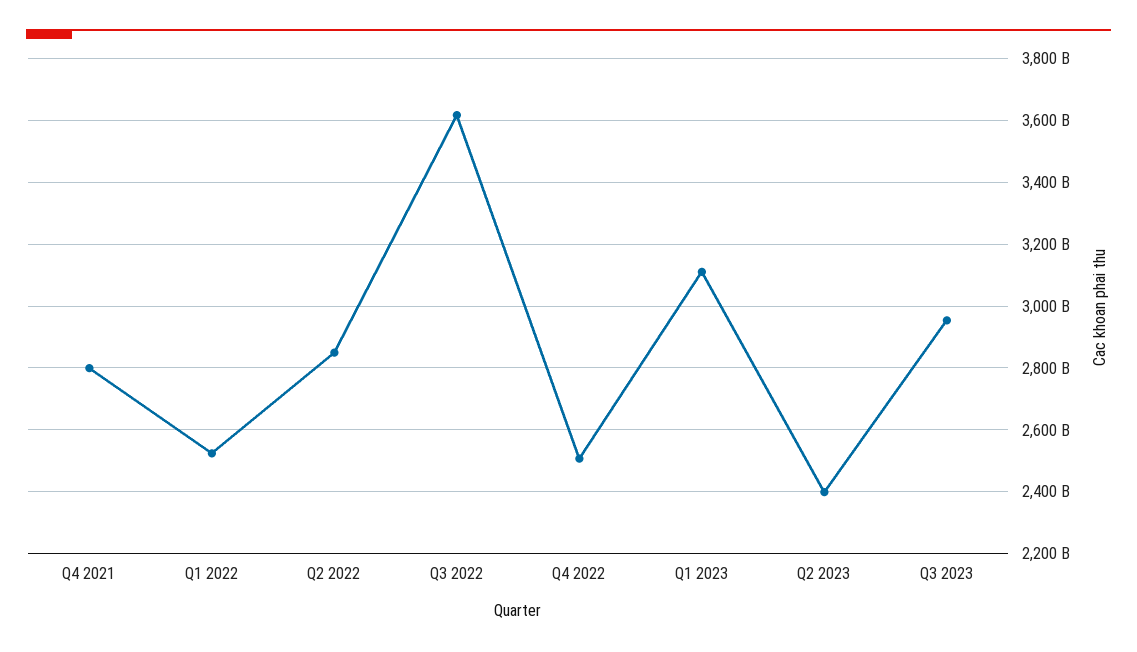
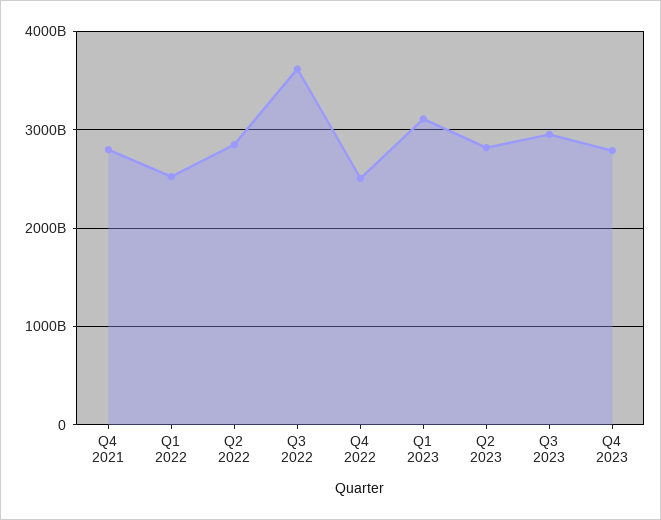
Q2 2023: 2400000000000 -> 2800000000000
Q4 2023: none -> 2800000000000

